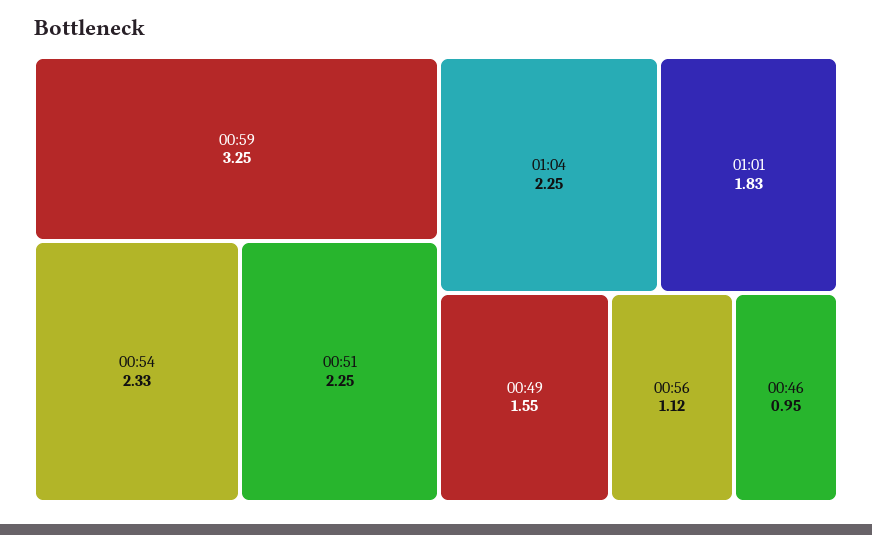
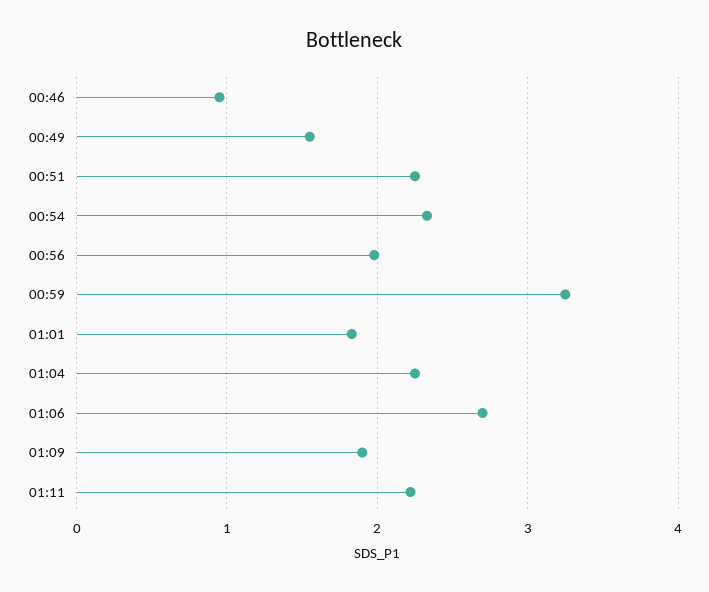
00:56: 1.12 -> 2
01:06: none -> 2.7
01:09: none -> 1.9
01:11: none -> 2.2

